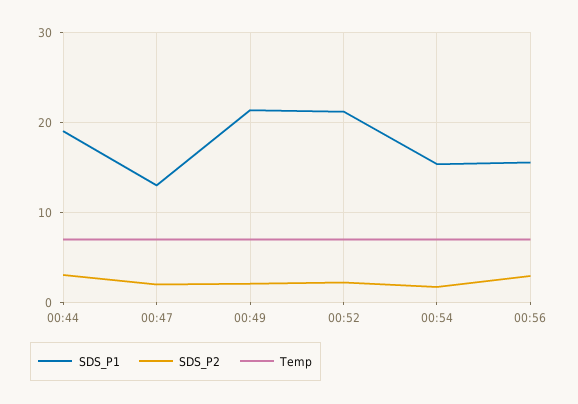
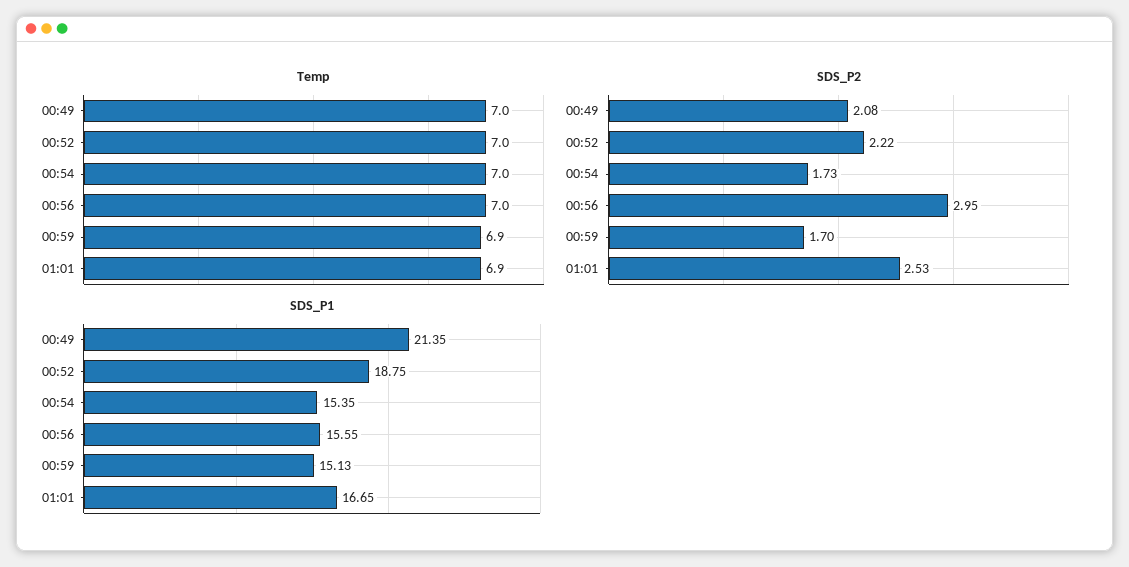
SDS_P1, 00:44: 19 -> none
SDS_P2, 00:44: 3 -> none
Temp, 00:44: 7 -> none
SDS_P1, 00:47: 13 -> none
SDS_P2, 00:47: 2 -> none
Temp, 00:47: 7 -> none
SDS_P1, 00:52: 21 -> 18.75
Temp, 00:59: none -> 6.9
Temp, 01:01: none -> 6.9
SDS_P2, 00:59: none -> 1.7
SDS_P2, 01:01: none -> 2.53
SDS_P1, 00:59: none -> 15.13
SDS_P1, 01:01: none -> 16.65

